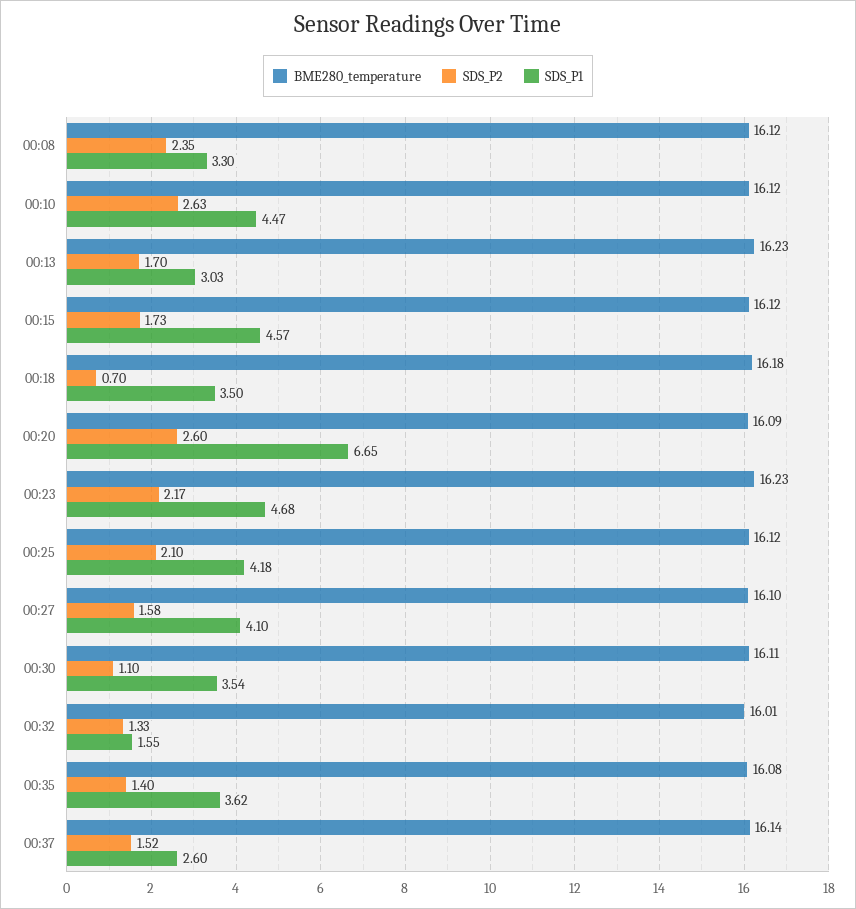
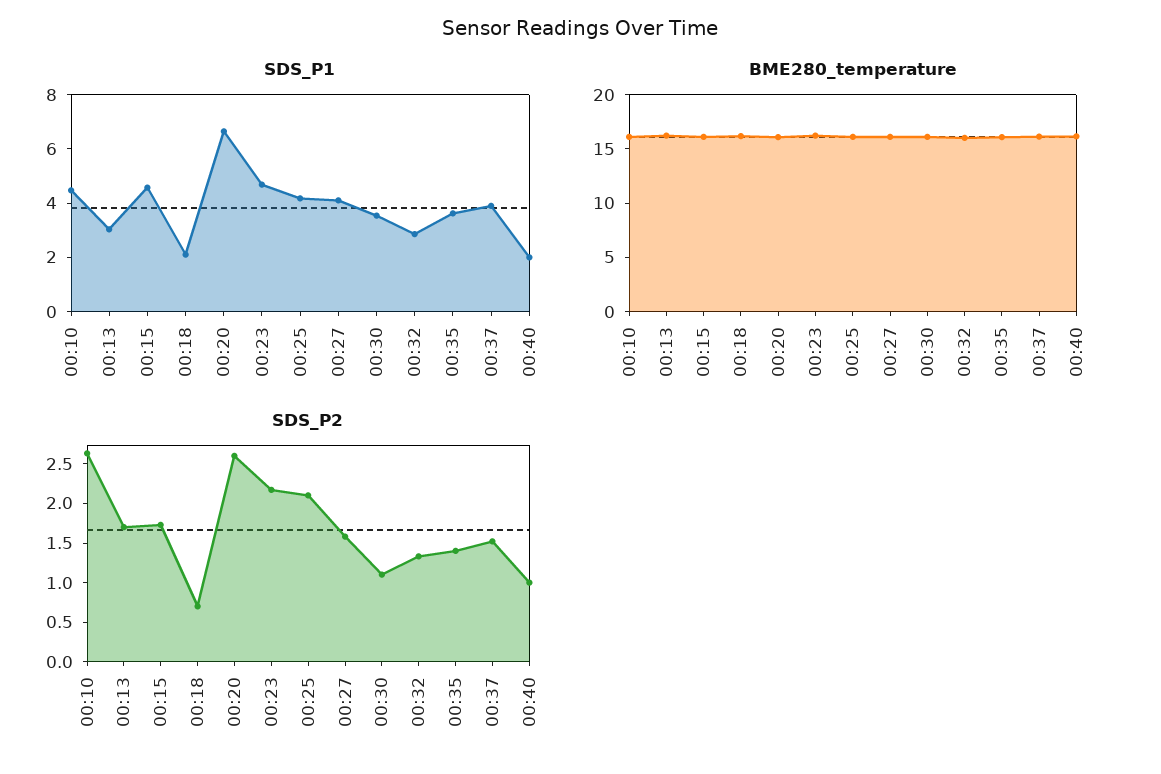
BME280_temperature, 00:08: 16.12 -> none
SDS_P2, 00:08: 2.35 -> none
SDS_P1, 00:08: 3.3 -> none
SDS_P1, 00:18: 3.5 -> 2
SDS_P1, 00:32: 1.55 -> 3
SDS_P1, 00:37: 2.6 -> 4
SDS_P1, 00:40: none -> 2
BME280_temperature, 00:40: none -> 16
SDS_P2, 00:40: none -> 1

